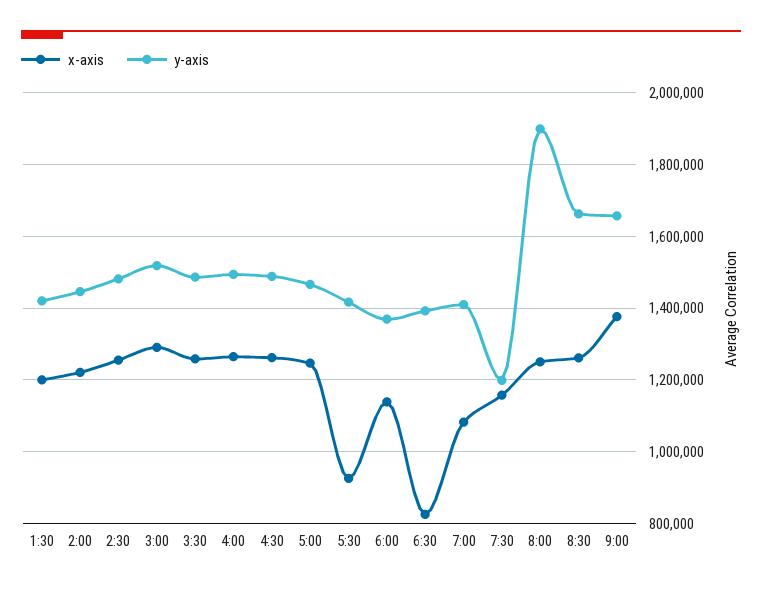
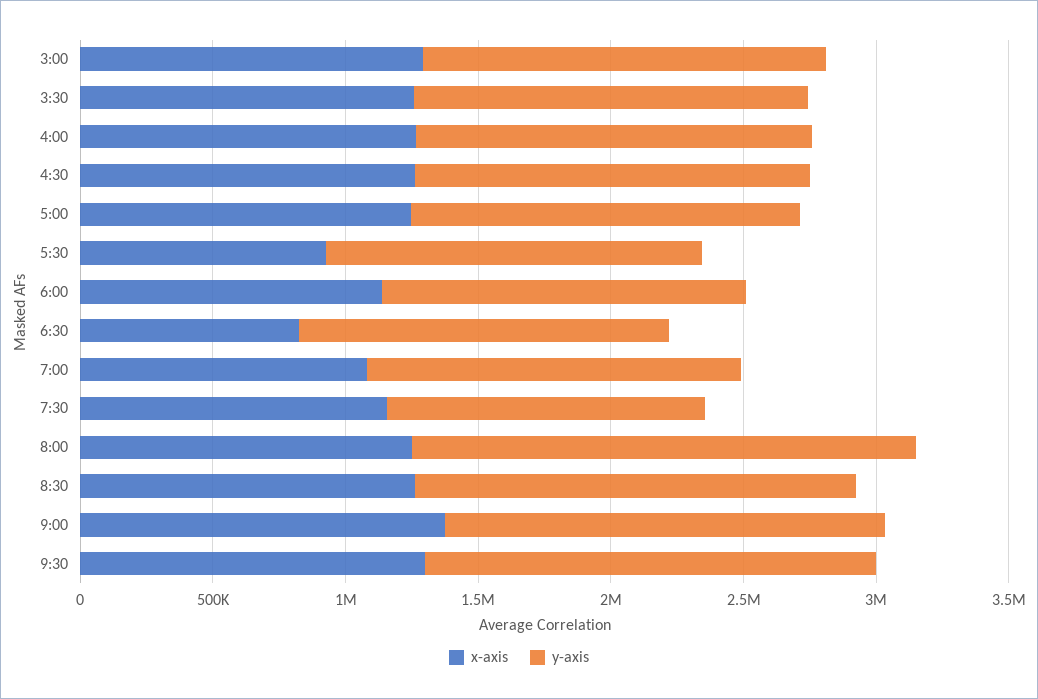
x-axis, 1:30: 1200000 -> none
y-axis, 1:30: 1420000 -> none
x-axis, 2:00: 1220000 -> none
y-axis, 2:00: 1440000 -> none
x-axis, 2:30: 1260000 -> none
y-axis, 2:30: 1480000 -> none
x-axis, 9:30: none -> 1300000
y-axis, 9:30: none -> 1700000

